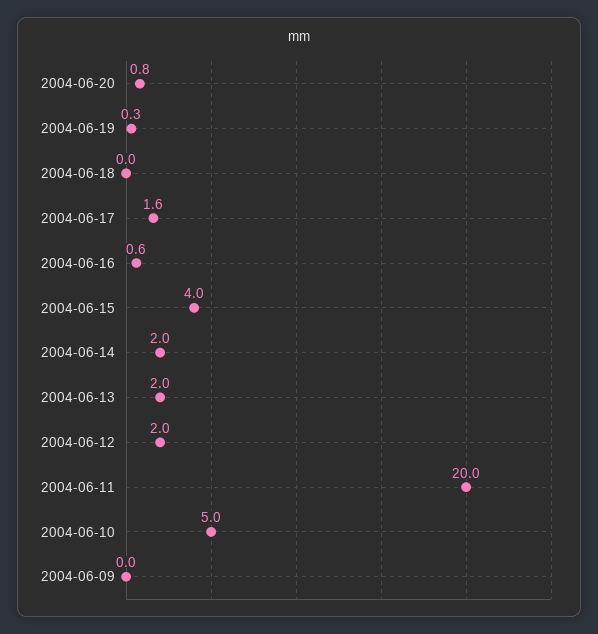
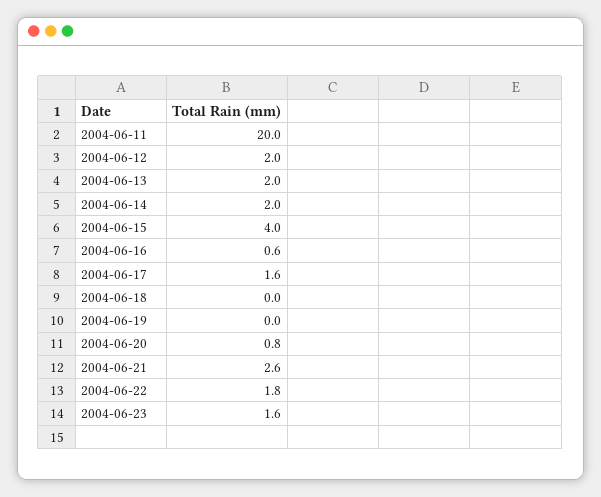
2004-06-19: 0.3 -> 0
2004-06-10: 5 -> none
2004-06-09: 0 -> none
2004-06-21: none -> 2.6
2004-06-22: none -> 1.8
2004-06-23: none -> 1.6

